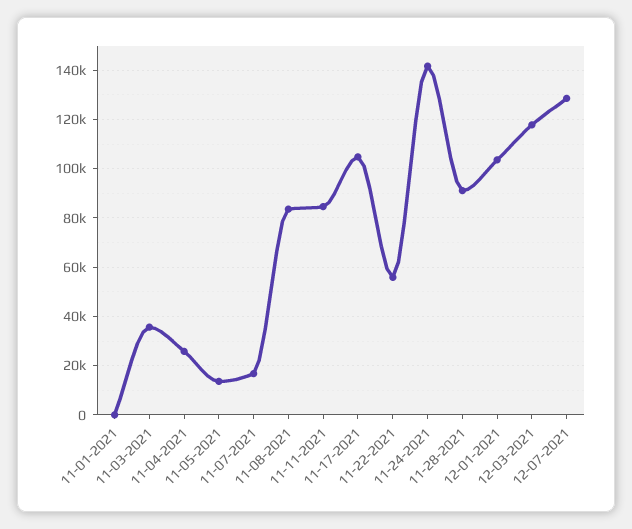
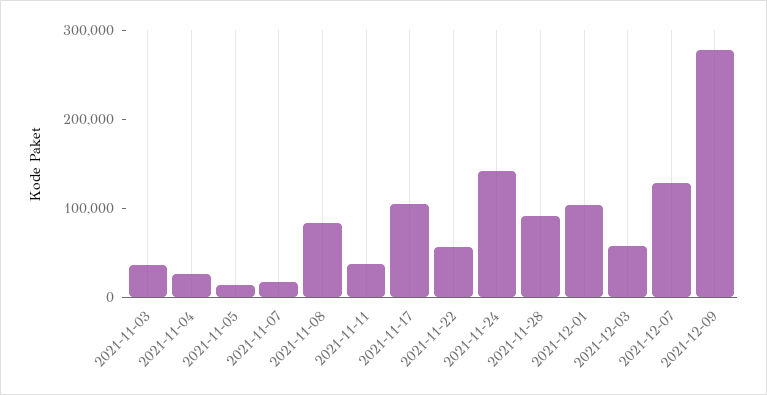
11-01-2021: 0 -> none
11-11-2021: 85000 -> 40000
12-03-2021: 117500 -> 60000
2021-12-09: none -> 280000

